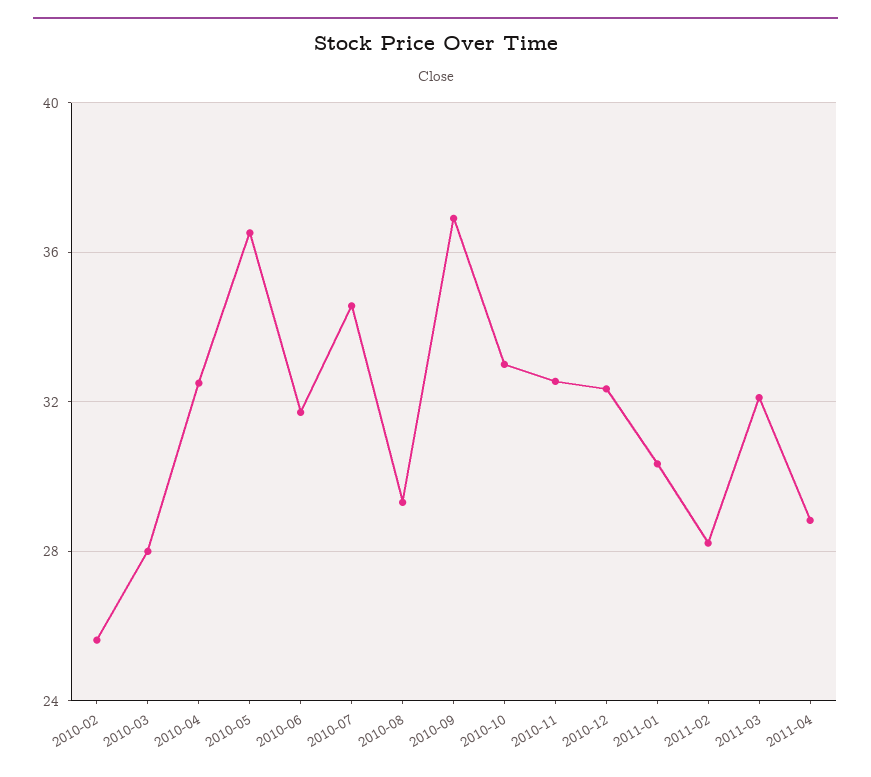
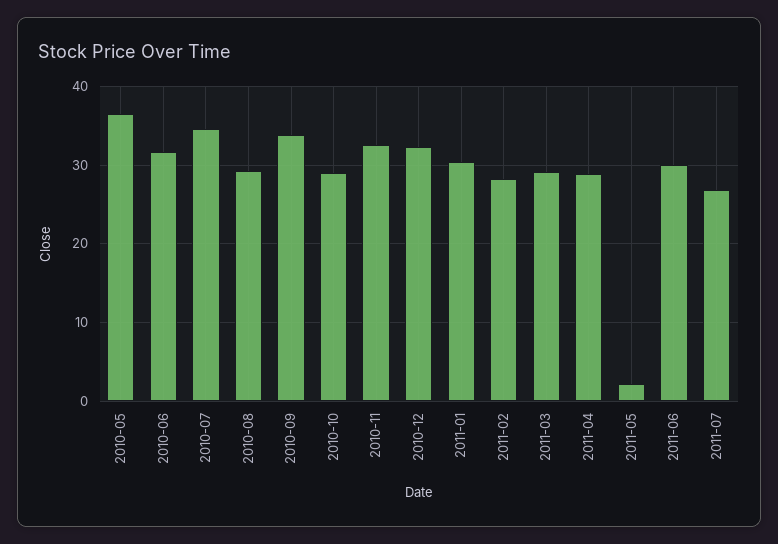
2010-02: 25.5 -> none
2010-03: 28 -> none
2010-04: 32.5 -> none
2010-09: 37 -> 34
2010-10: 33 -> 29
2011-03: 32 -> 29
2011-05: none -> 2
2011-06: none -> 30
2011-07: none -> 27

